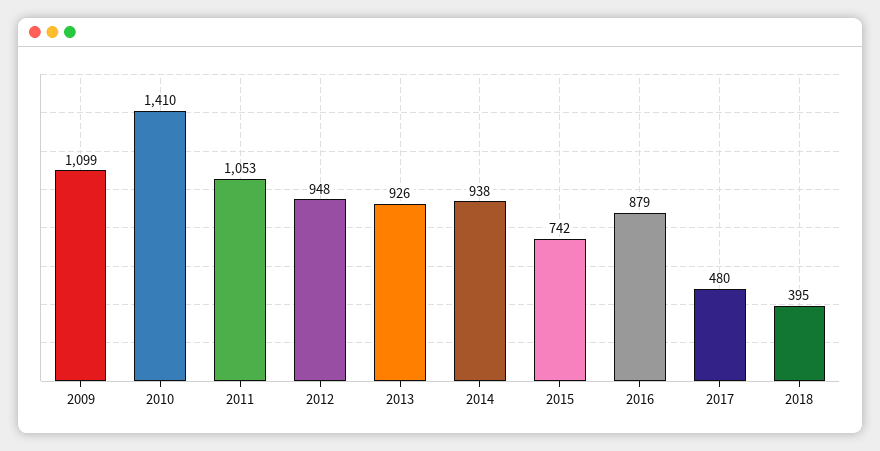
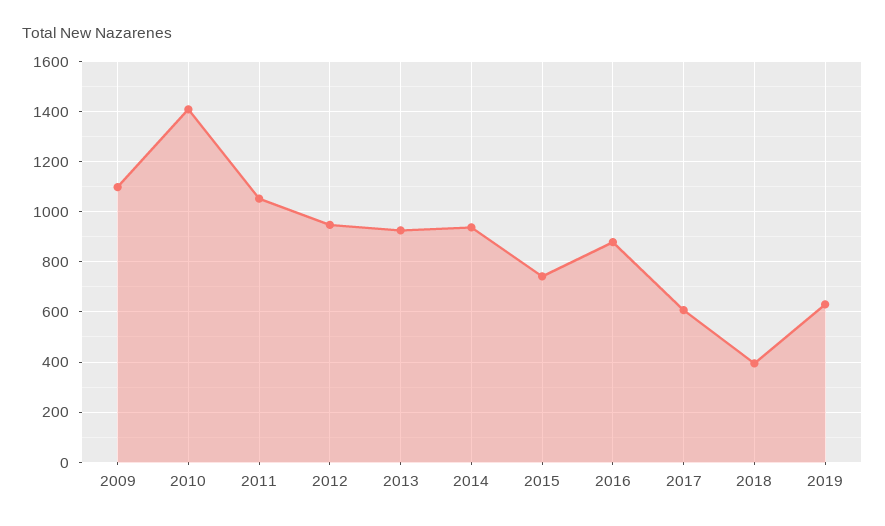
2017: 480 -> 600
2019: none -> 625

